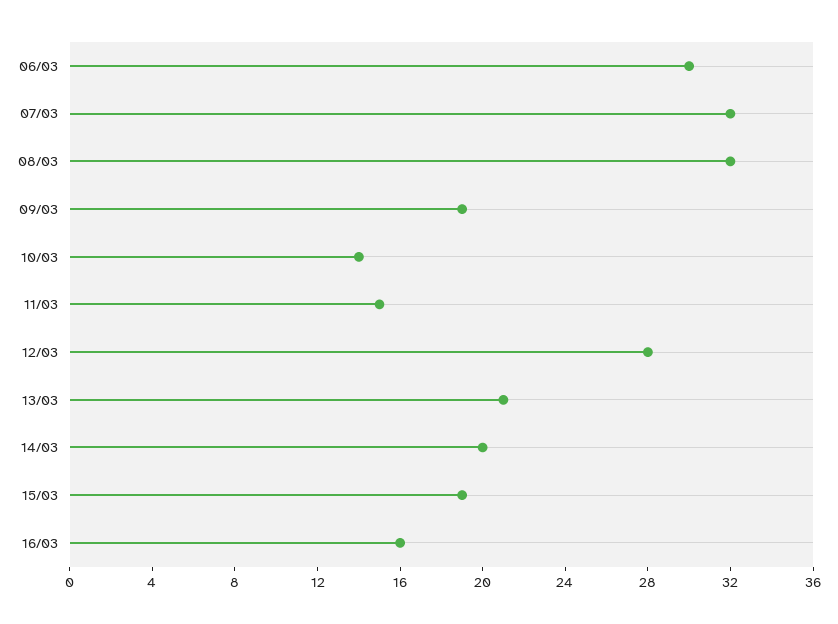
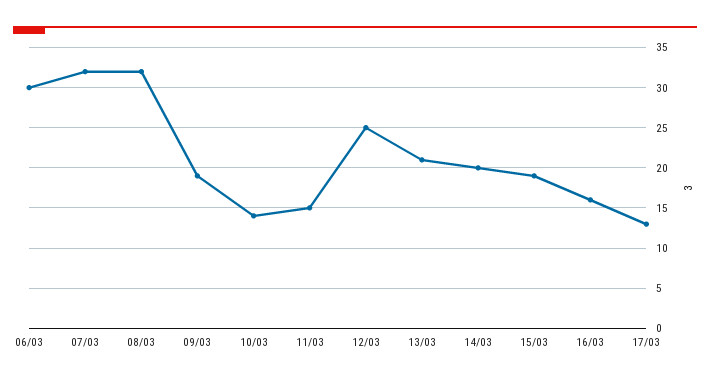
12/03: 28 -> 25
17/03: none -> 13

